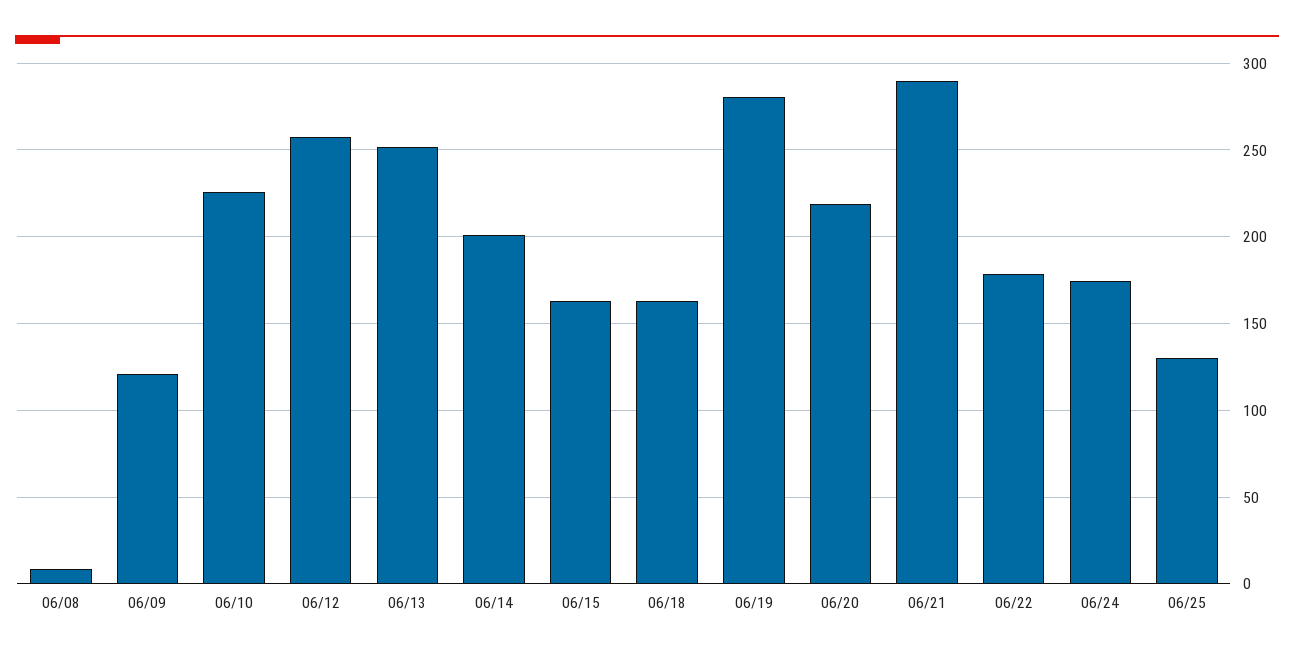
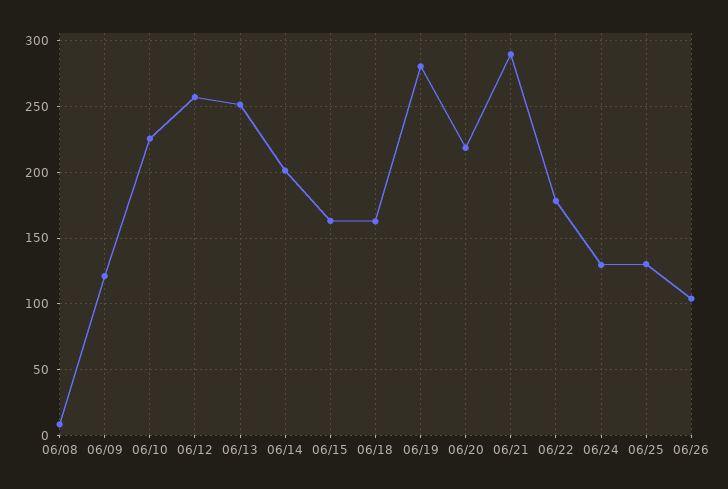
06/24: 175 -> 130
06/26: none -> 105

